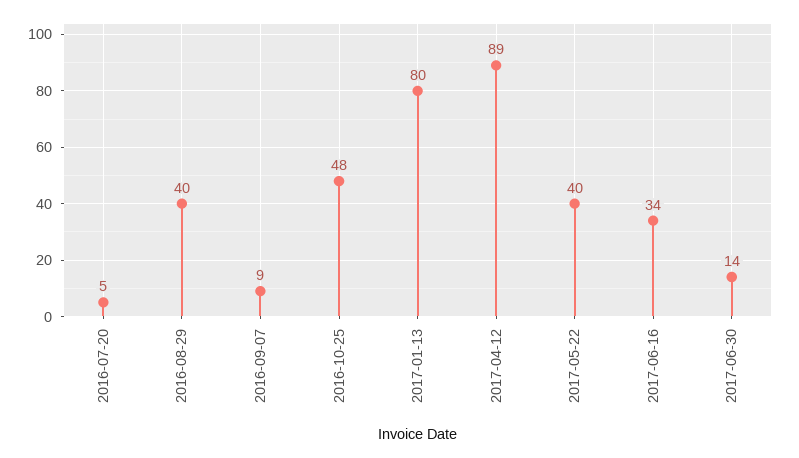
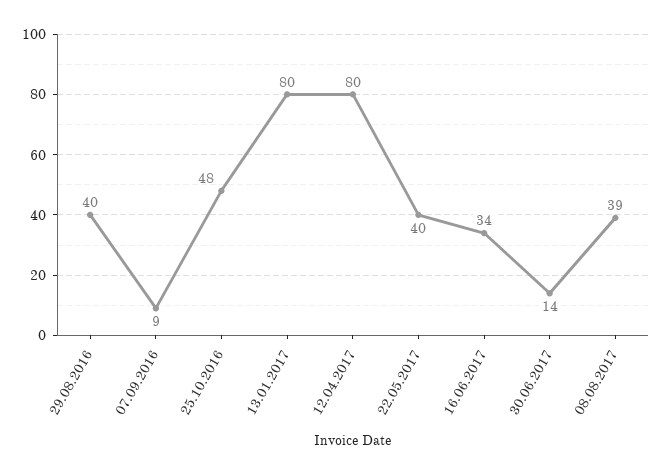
2016-07-20: 5 -> none
2017-04-12: 89 -> 80
08.08.2017: none -> 39

